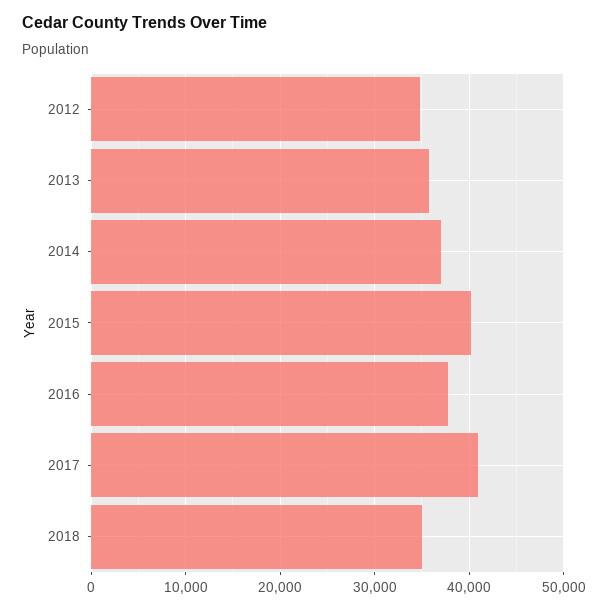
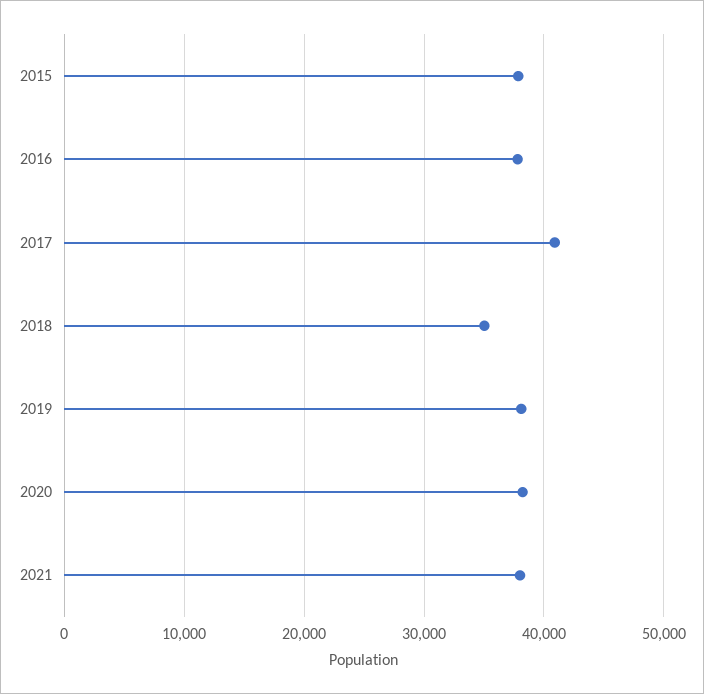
2012: 35000 -> none
2013: 36000 -> none
2014: 37000 -> none
2015: 40000 -> 38000
2019: none -> 38000
2020: none -> 38000
2021: none -> 38000

